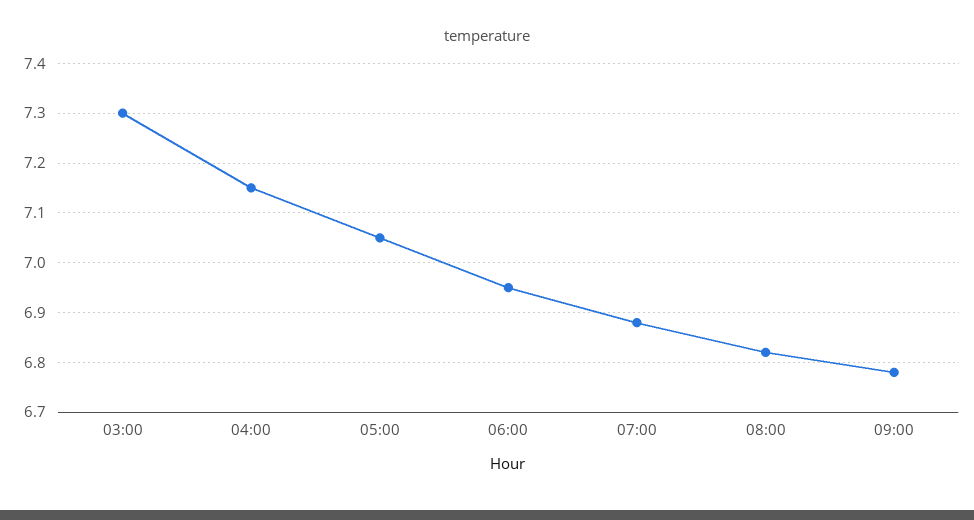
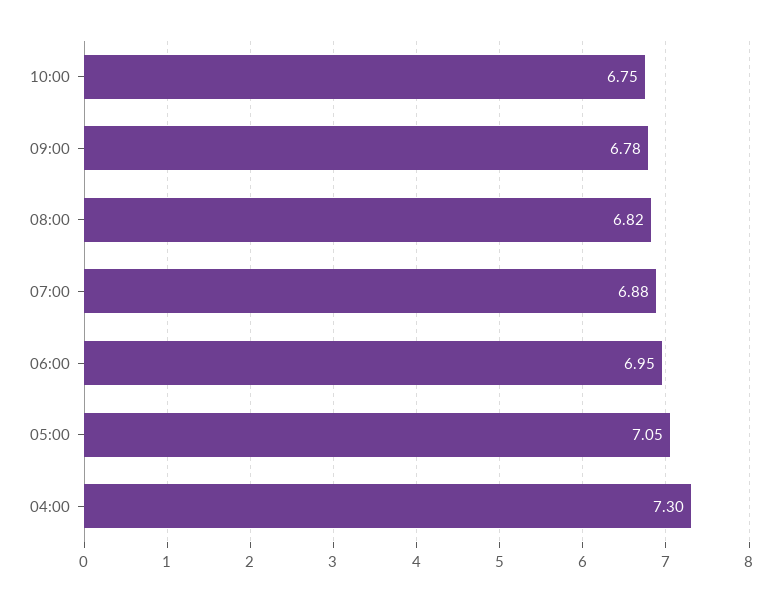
03:00: 7.3 -> none
04:00: 7.15 -> 7.3
10:00: none -> 6.75

